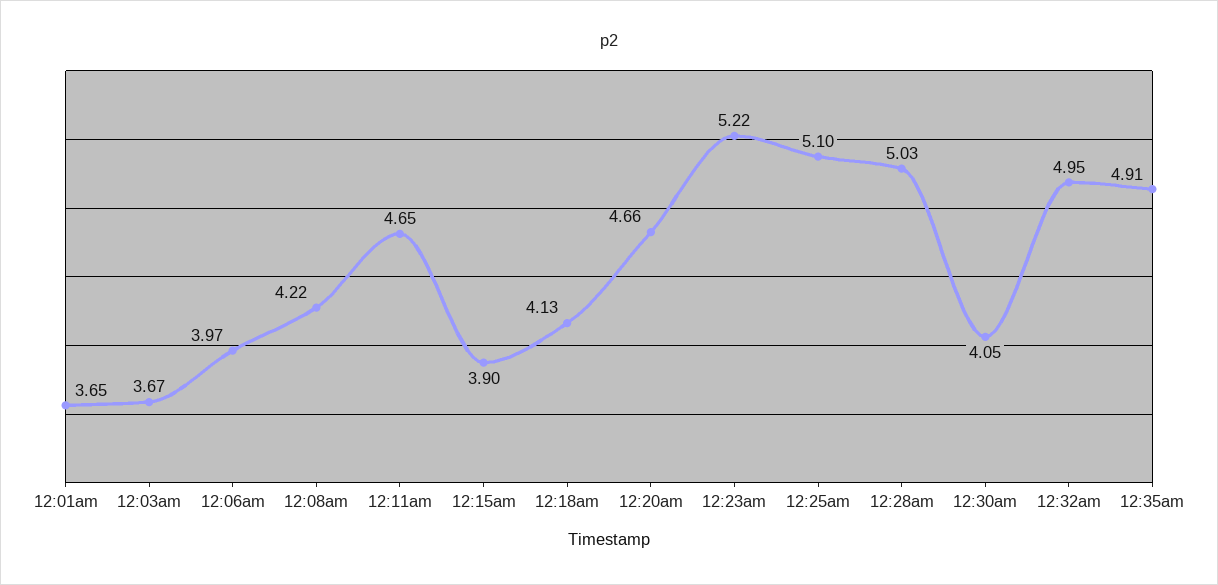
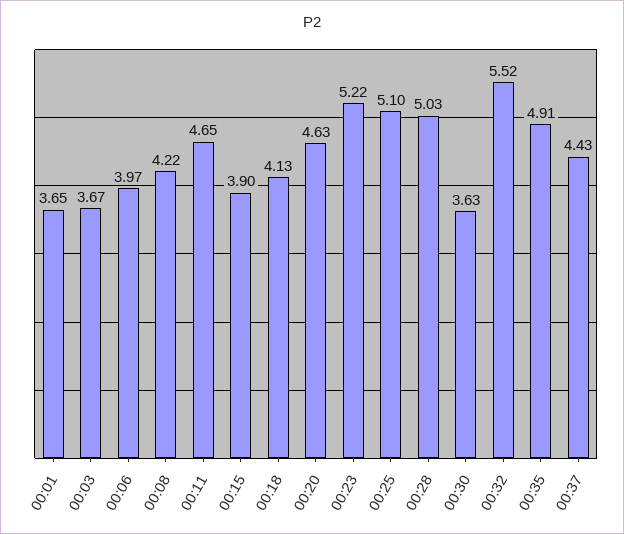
12:20am: 4.66 -> 4.63
12:30am: 4.05 -> 3.63
12:32am: 4.95 -> 5.52
00:37: none -> 4.43

